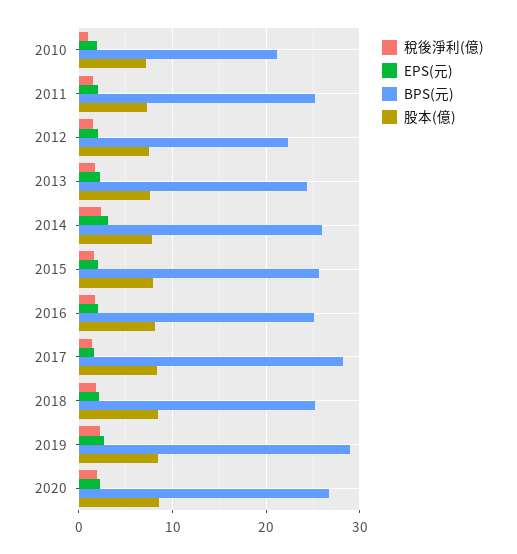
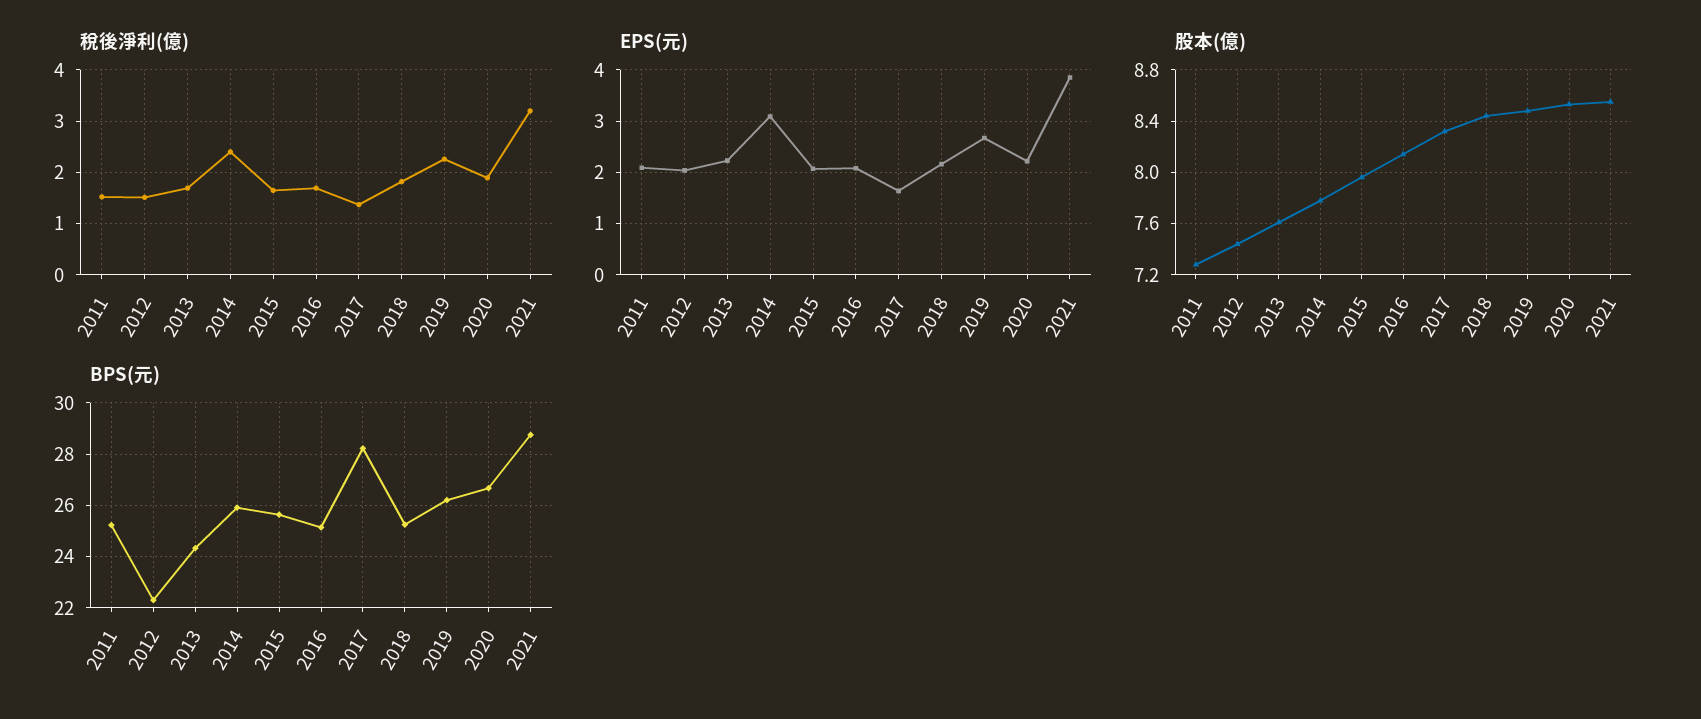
稅後淨利(億), 2010: 1 -> none
EPS(元), 2010: 2 -> none
BPS(元), 2010: 21 -> none
股本(億), 2010: 7 -> none
BPS(元), 2019: 29 -> 26.25
稅後淨利(億), 2021: none -> 3.2
EPS(元), 2021: none -> 3.8
股本(億), 2021: none -> 8.55
BPS(元), 2021: none -> 28.75

